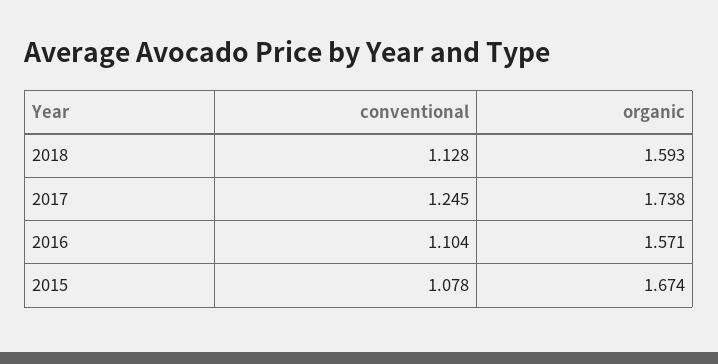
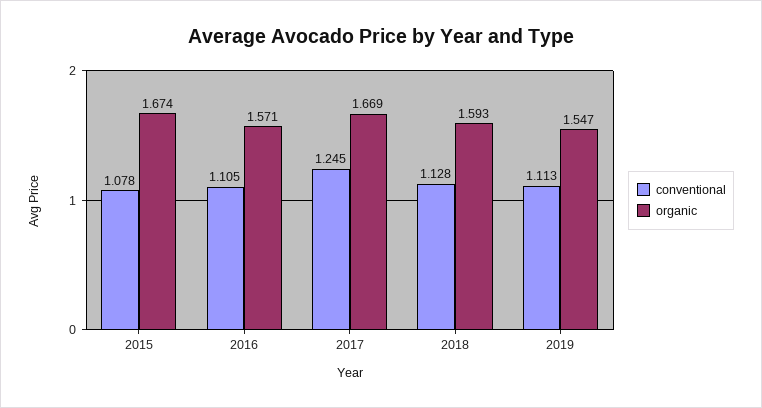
organic, 2017: 1.738 -> 1.669
conventional, 2016: 1.104 -> 1.105
conventional, 2019: none -> 1.113
organic, 2019: none -> 1.547

